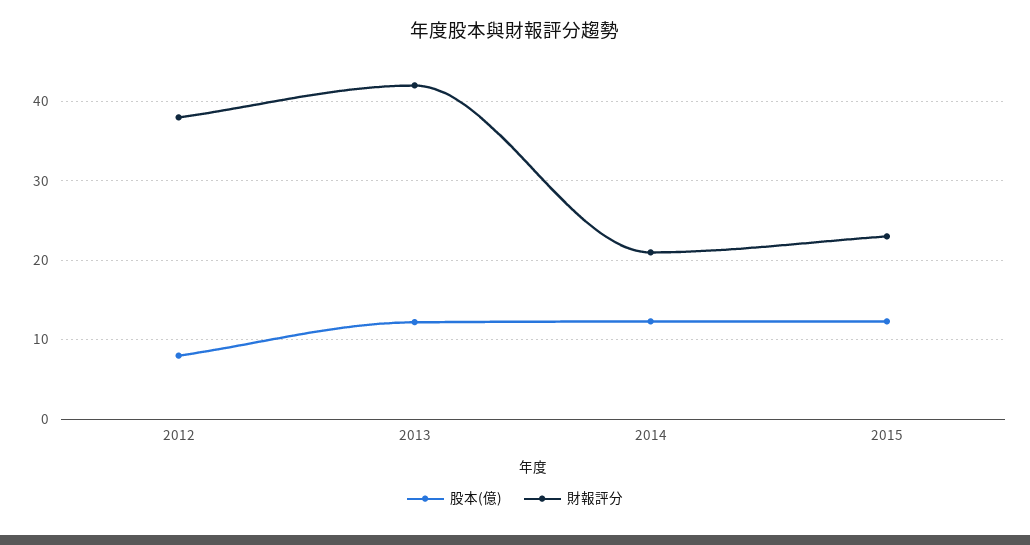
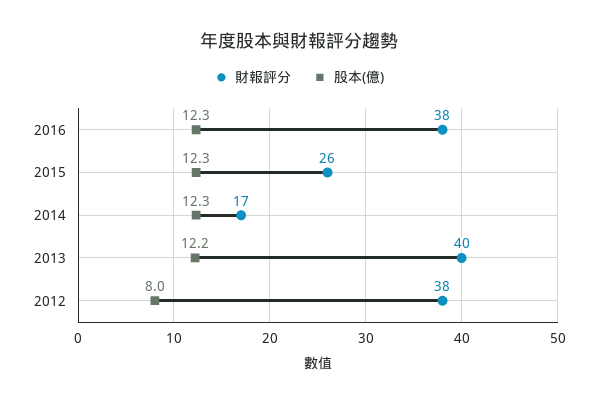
財報評分, 2013: 42 -> 40
財報評分, 2014: 21 -> 17
財報評分, 2015: 23 -> 26
財報評分, 2016: none -> 38
股本(億), 2016: none -> 12.3

